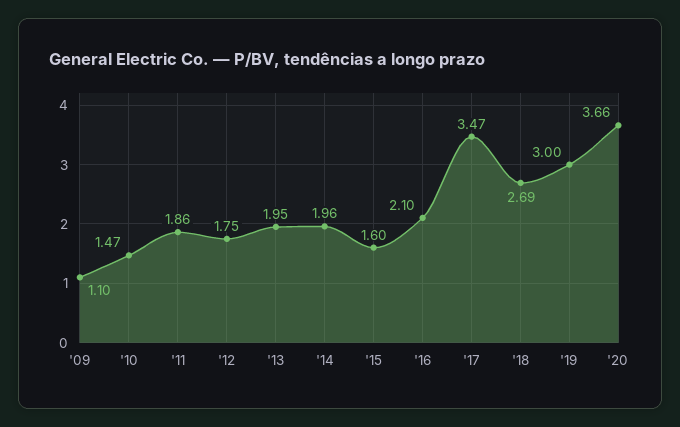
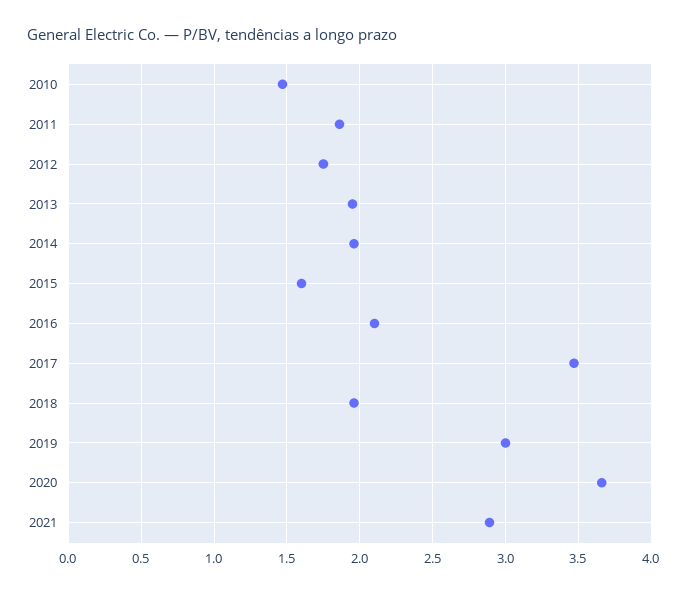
'09: 1.1 -> none
'18: 2.69 -> 1.95
2021: none -> 2.9

